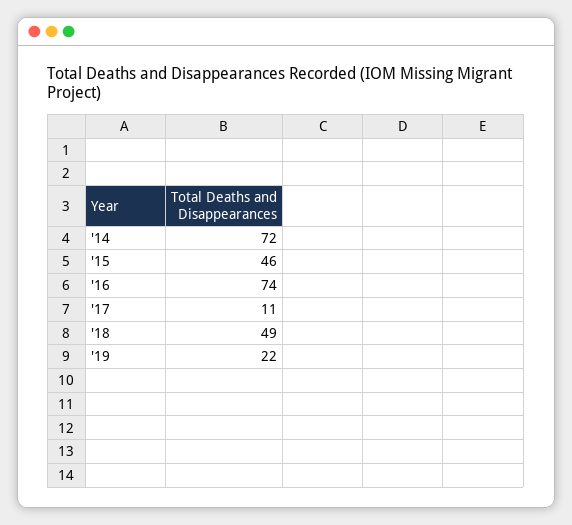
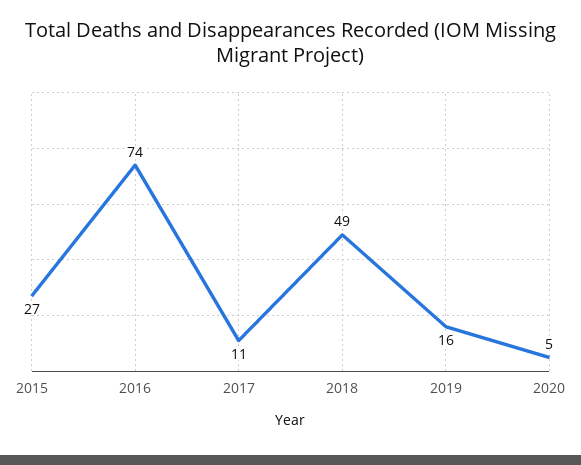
'14: 72 -> none
'15: 46 -> 27
'19: 22 -> 16
2020: none -> 5

